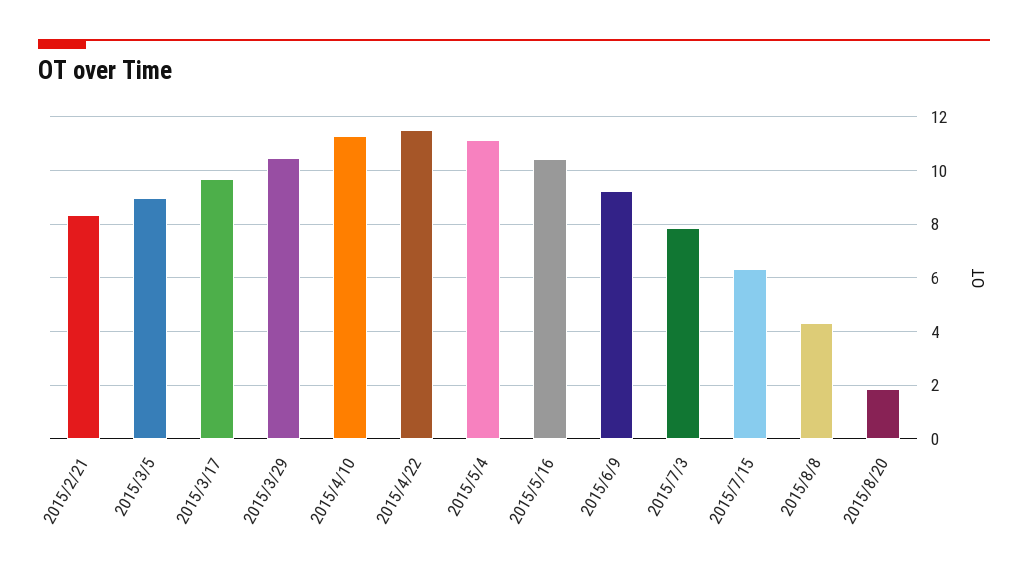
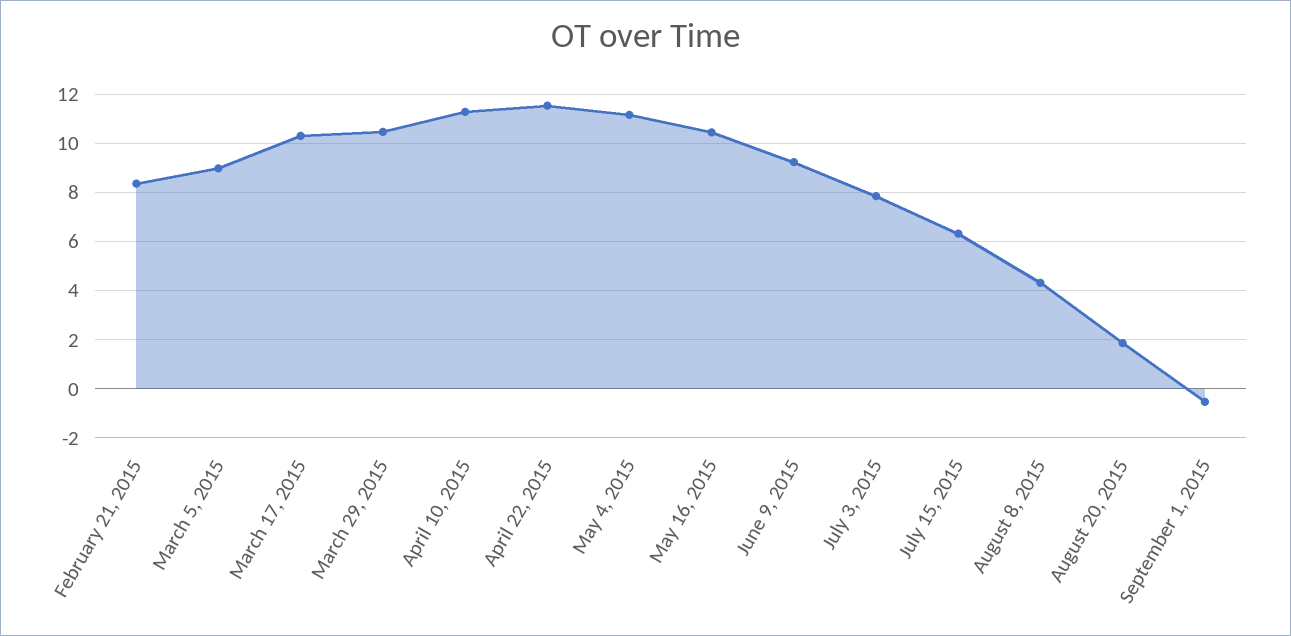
2015/3/17: 9.75 -> 10.25
September 1, 2015: none -> -0.5

